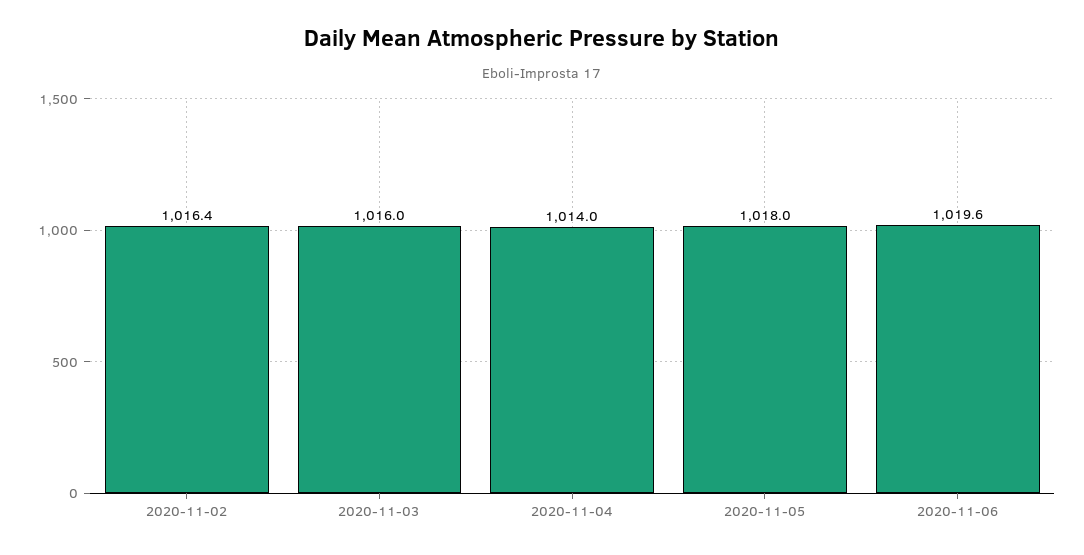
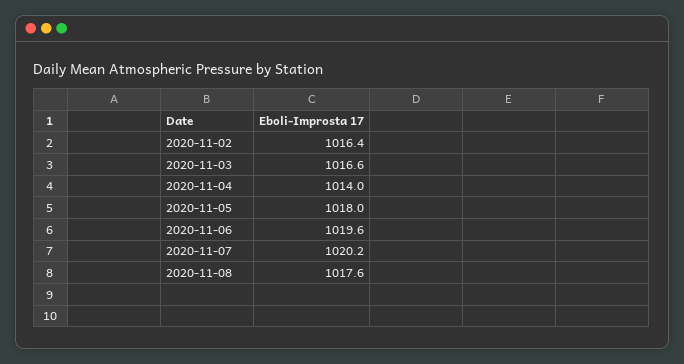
2020-11-03: 1016 -> 1016.6
2020-11-07: none -> 1020.2
2020-11-08: none -> 1017.6

